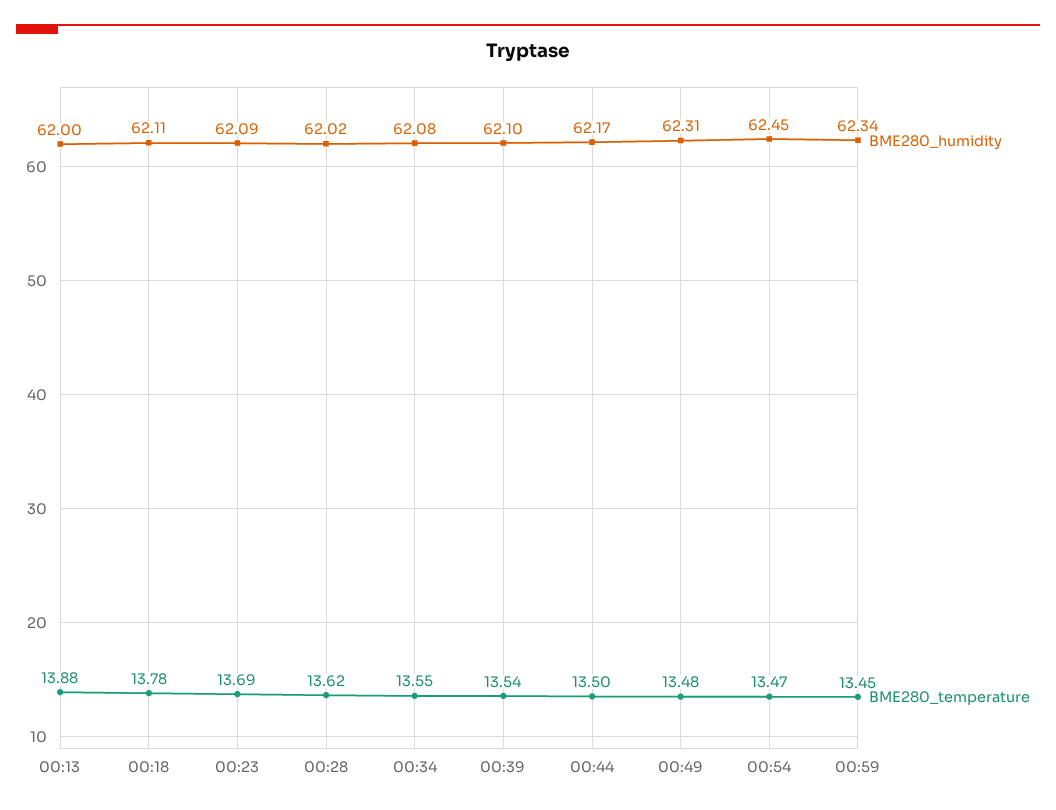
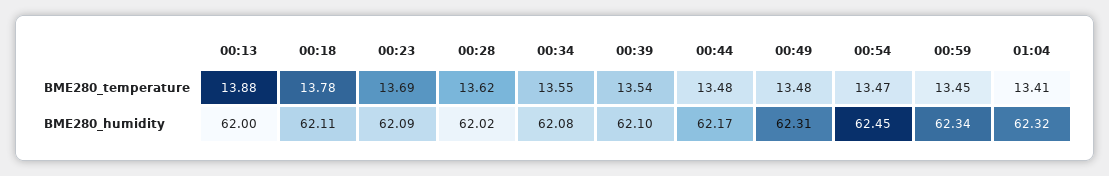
BME280_temperature, 00:44: 13.5 -> 13.48
BME280_temperature, 01:04: none -> 13.41
BME280_humidity, 01:04: none -> 62.32

